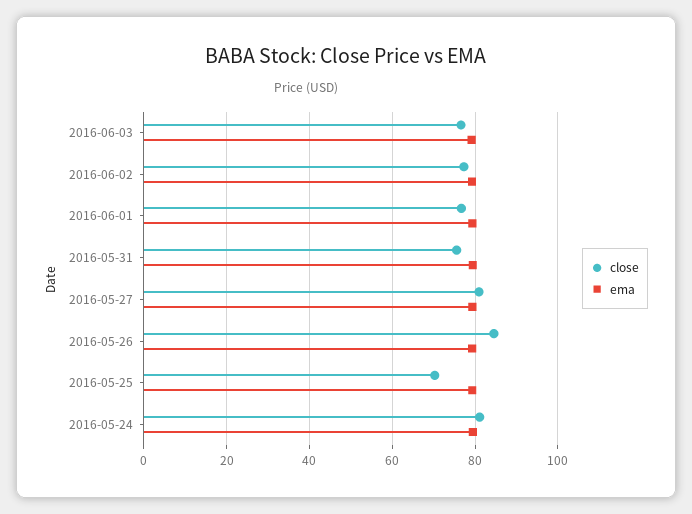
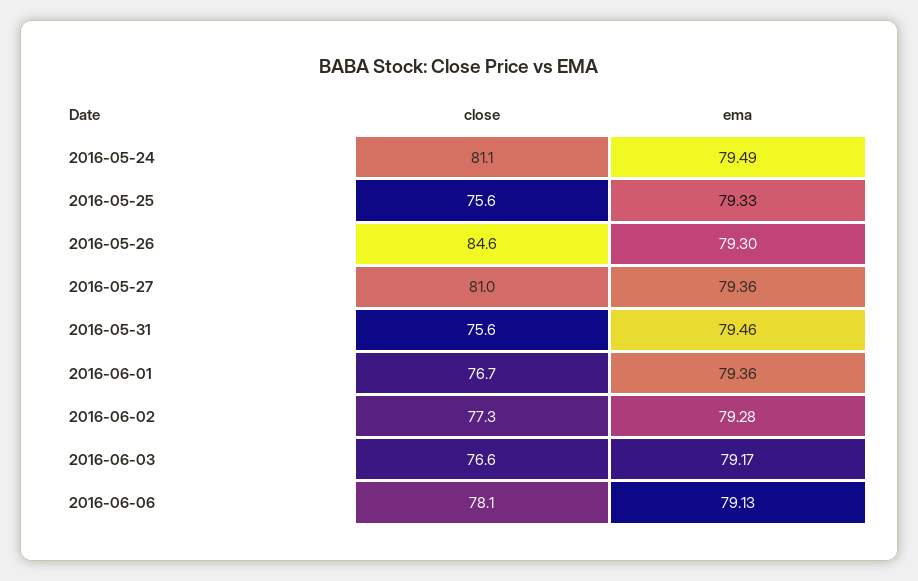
close, 2016-05-25: 70 -> 75.6
close, 2016-06-06: none -> 78.1
ema, 2016-06-06: none -> 79.13

